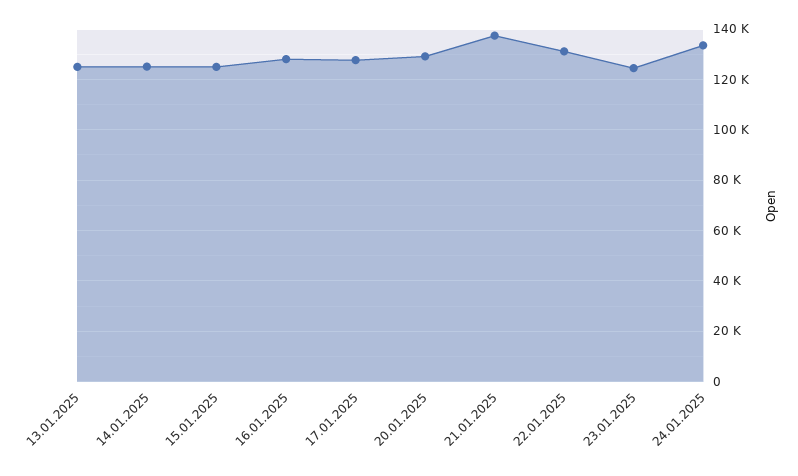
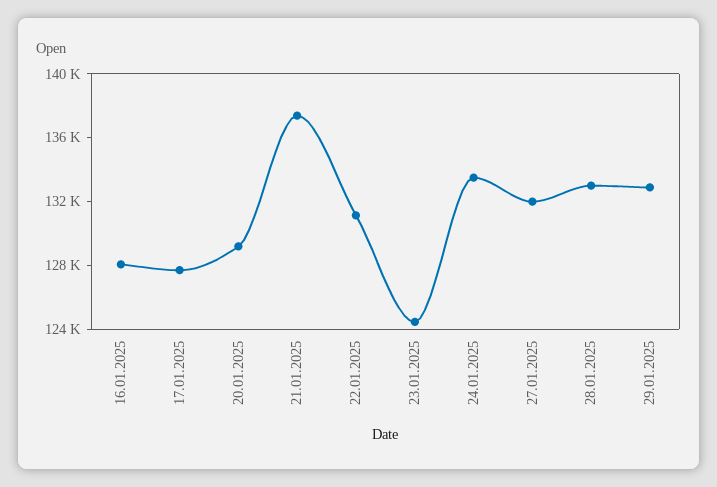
13.01.2025: 125000 -> none
14.01.2025: 125000 -> none
15.01.2025: 125000 -> none
27.01.2025: none -> 132000
28.01.2025: none -> 133000
29.01.2025: none -> 133000

